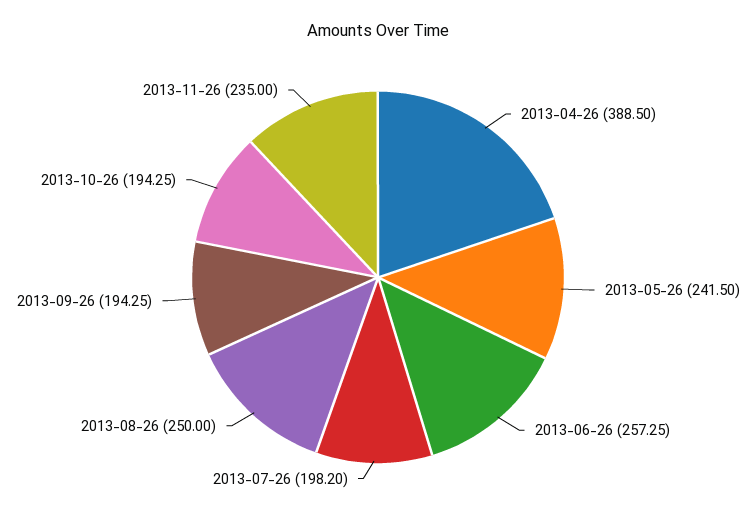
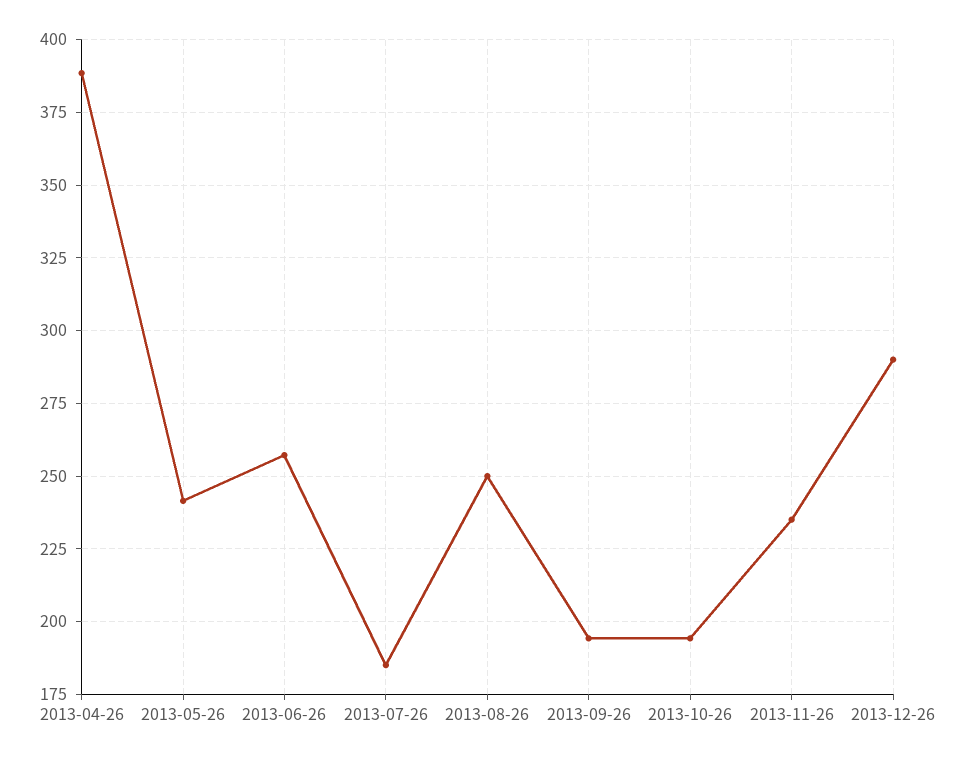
2013-07-26: 198.2 -> 185
2013-12-26: none -> 290

